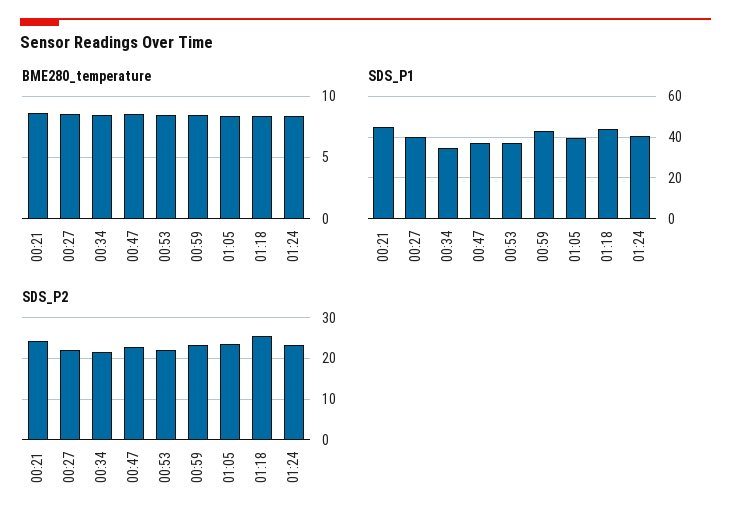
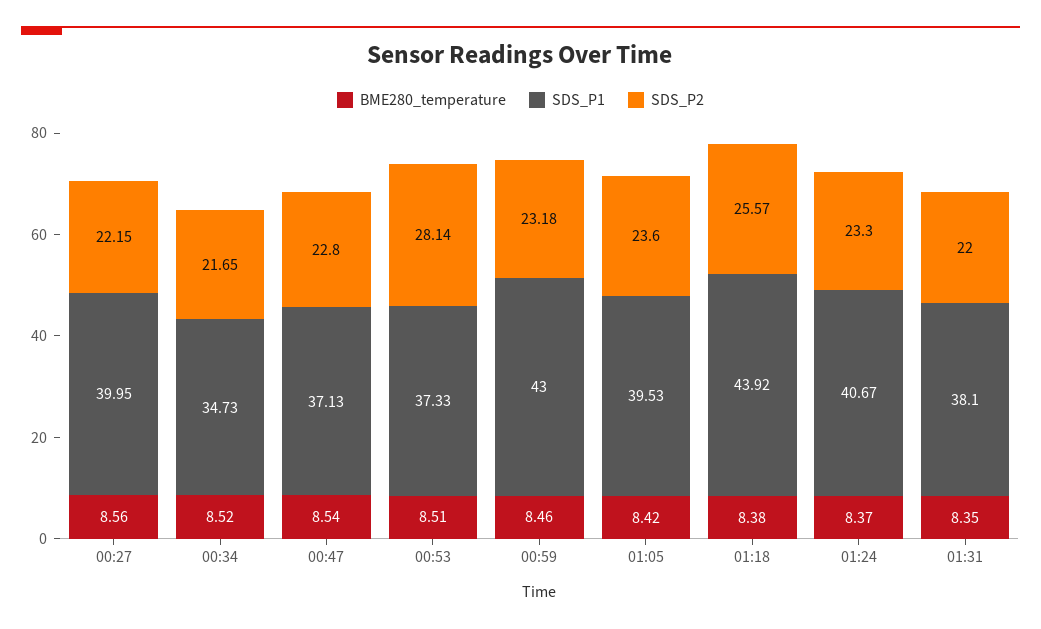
BME280_temperature, 00:21: 8.5 -> none
SDS_P1, 00:21: 45 -> none
SDS_P2, 00:21: 24 -> none
SDS_P2, 00:53: 22 -> 28.14
BME280_temperature, 01:31: none -> 8.35
SDS_P1, 01:31: none -> 38.1
SDS_P2, 01:31: none -> 22

